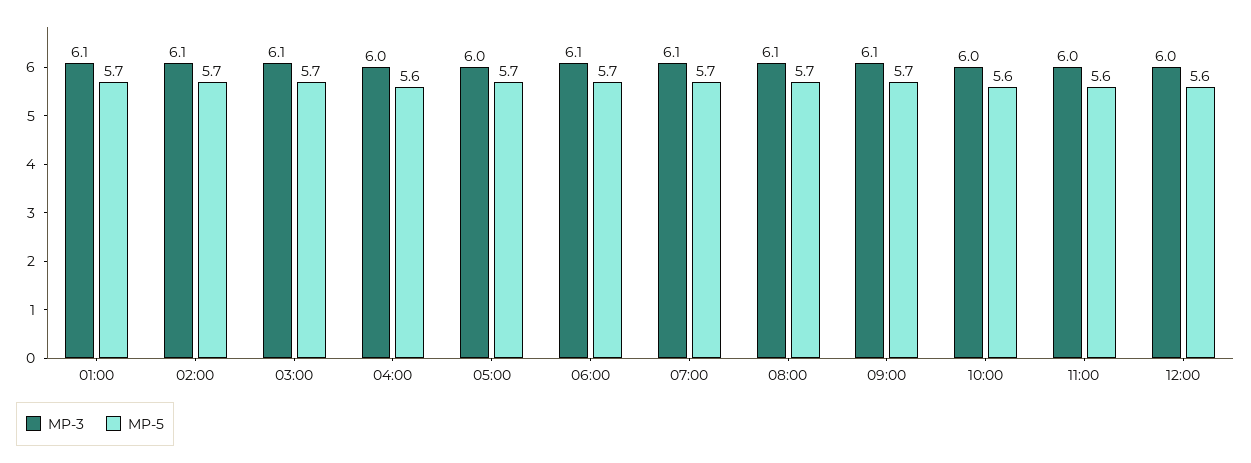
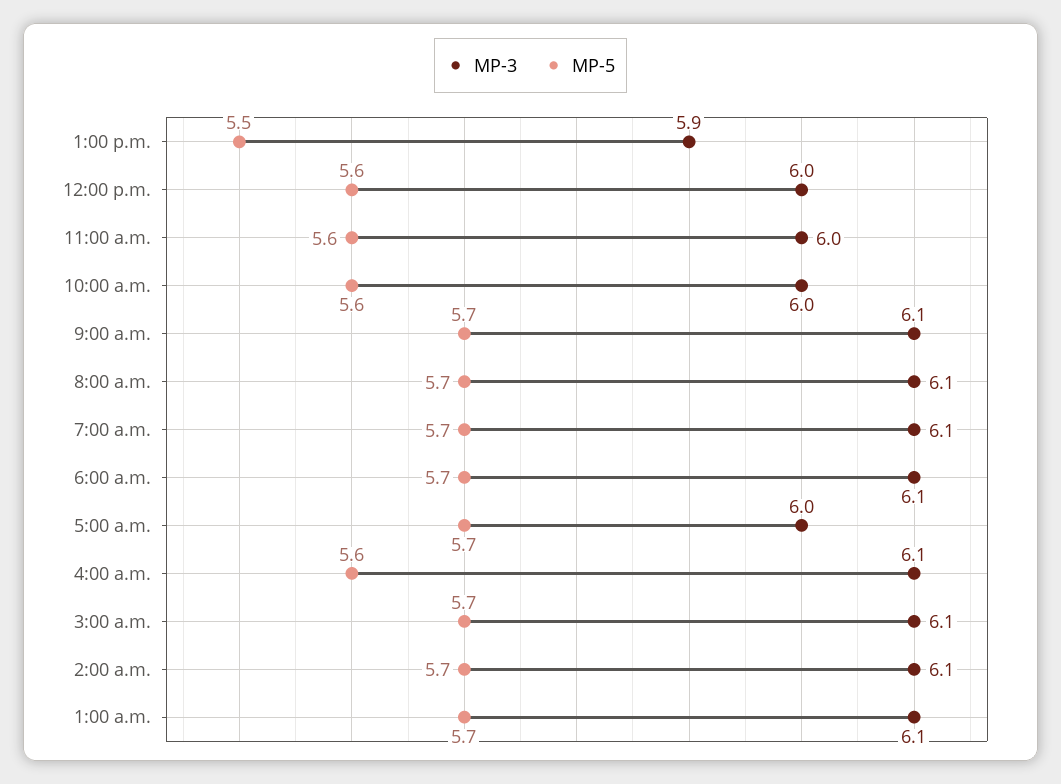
MP-3, 04:00: 6 -> 6.1
MP-3, 1:00 p.m.: none -> 5.9
MP-5, 1:00 p.m.: none -> 5.5

